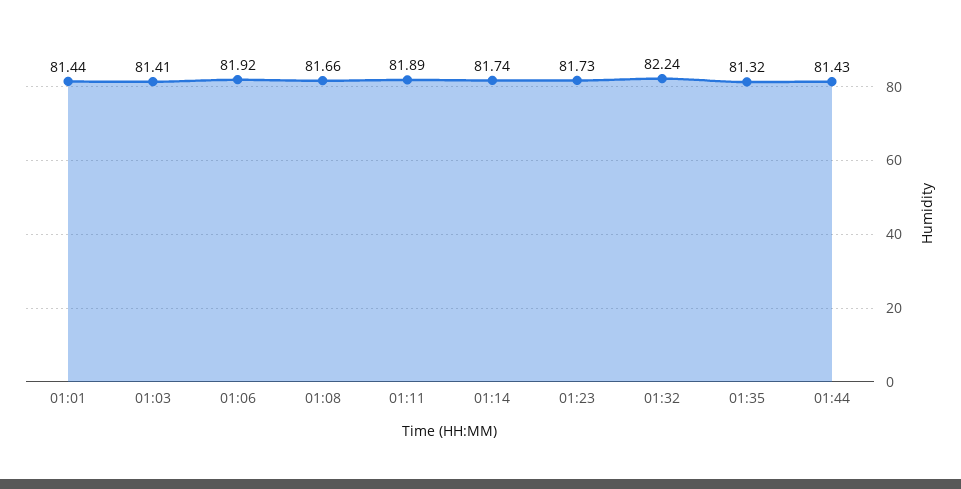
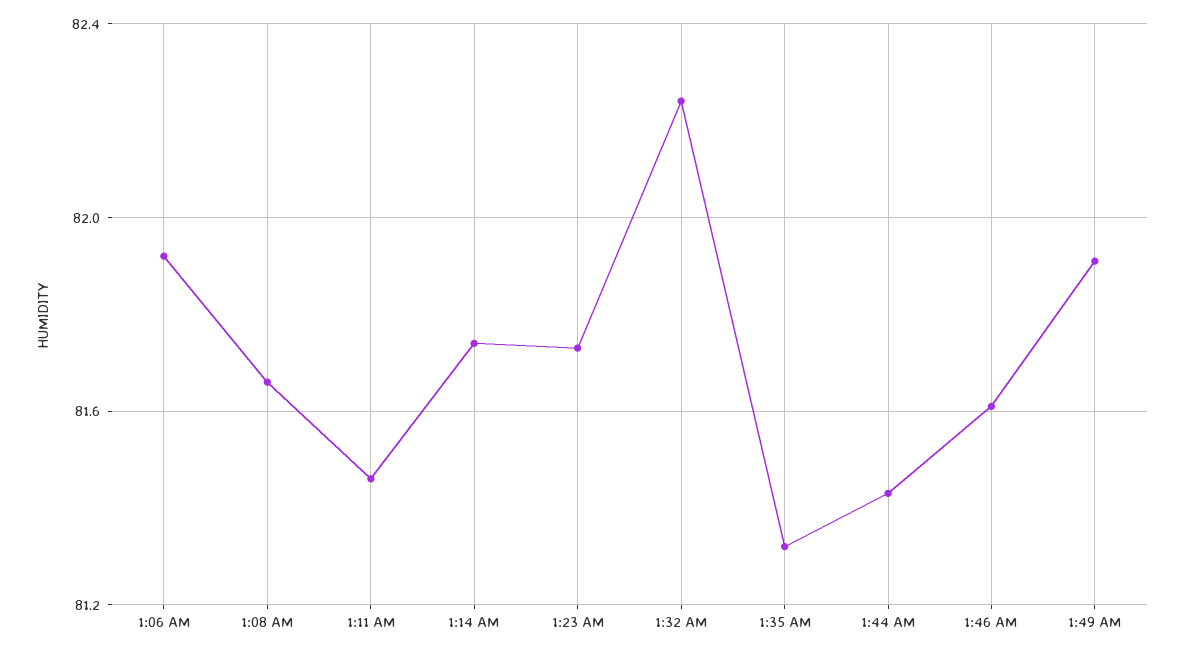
01:01: 81.44 -> none
01:03: 81.41 -> none
01:11: 81.89 -> 81.45
1:46 AM: none -> 81.6
1:49 AM: none -> 81.9

